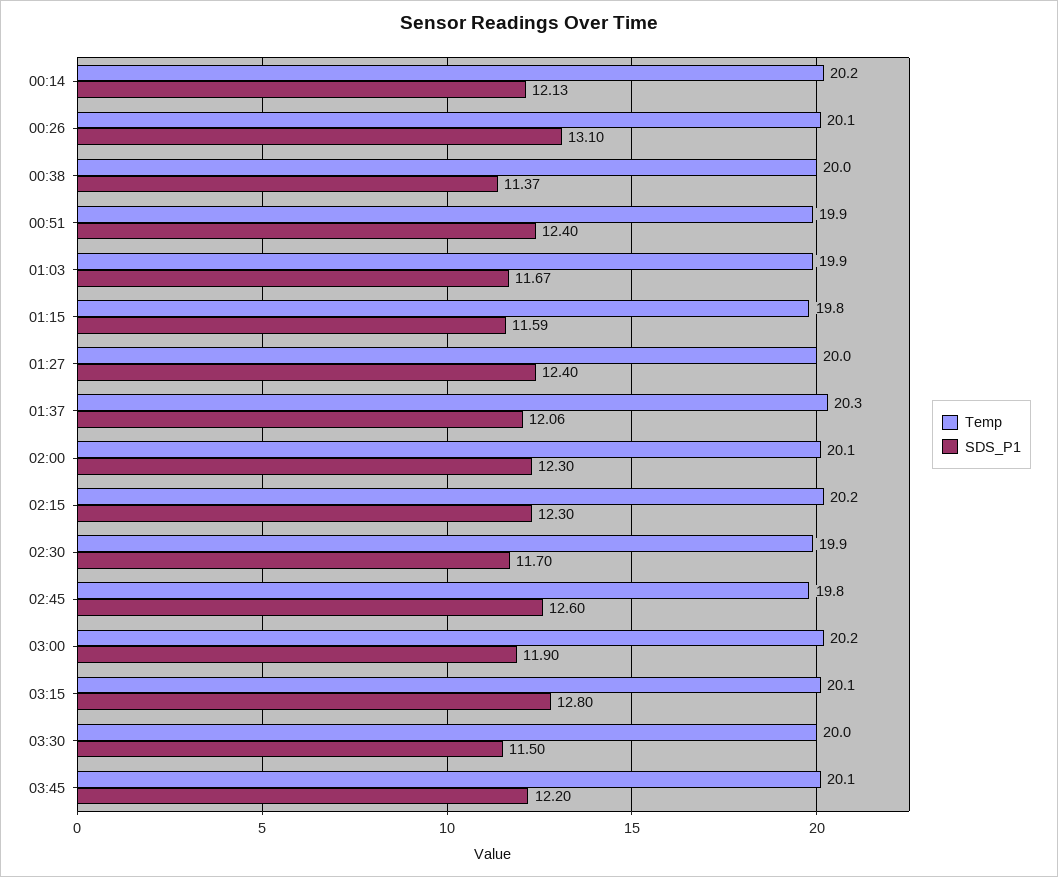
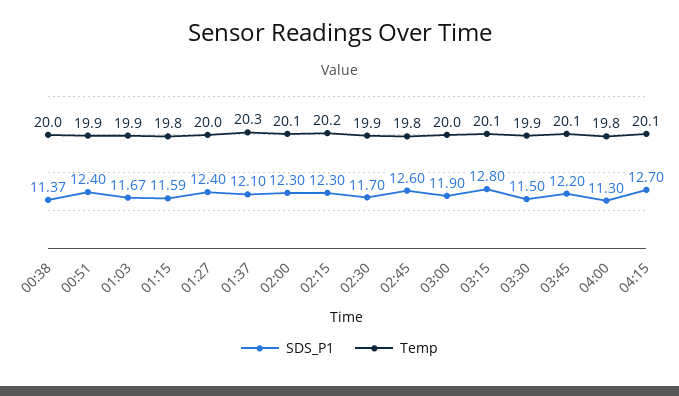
Temp, 00:14: 20.2 -> none
SDS_P1, 00:14: 12.13 -> none
Temp, 00:26: 20.1 -> none
SDS_P1, 00:26: 13.1 -> none
SDS_P1, 01:37: 12.06 -> 12.1
Temp, 03:00: 20.2 -> 20
Temp, 03:30: 20 -> 19.9
SDS_P1, 04:00: none -> 11.3
Temp, 04:00: none -> 19.8
SDS_P1, 04:15: none -> 12.7
Temp, 04:15: none -> 20.1

